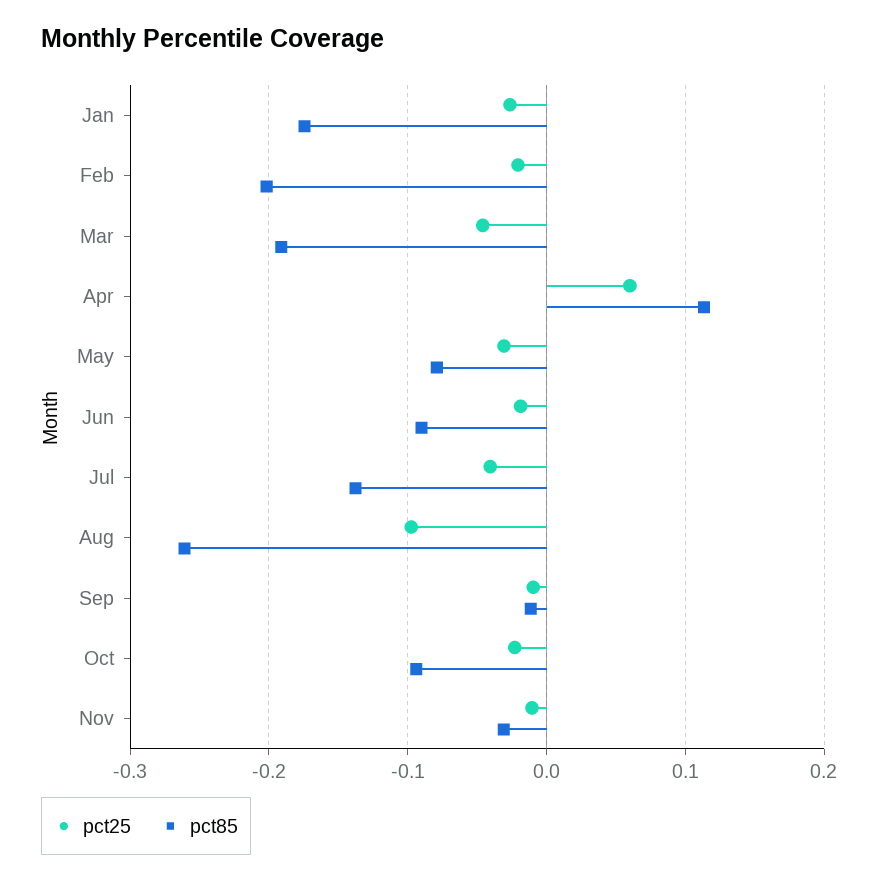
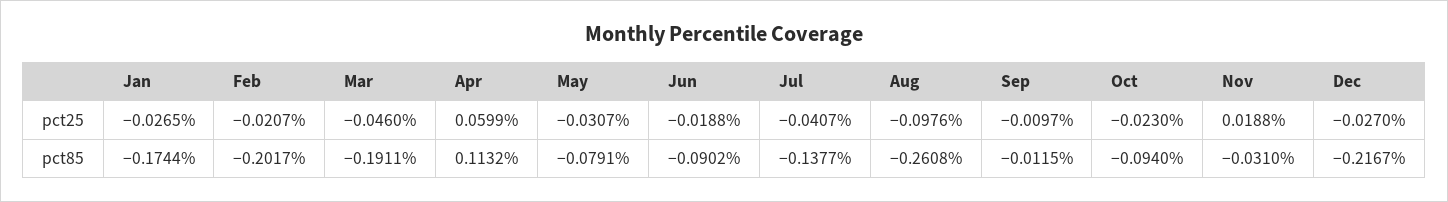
pct25, Nov: -0.01 -> 0.0188
pct25, Dec: none -> -0.027
pct85, Dec: none -> -0.2167

